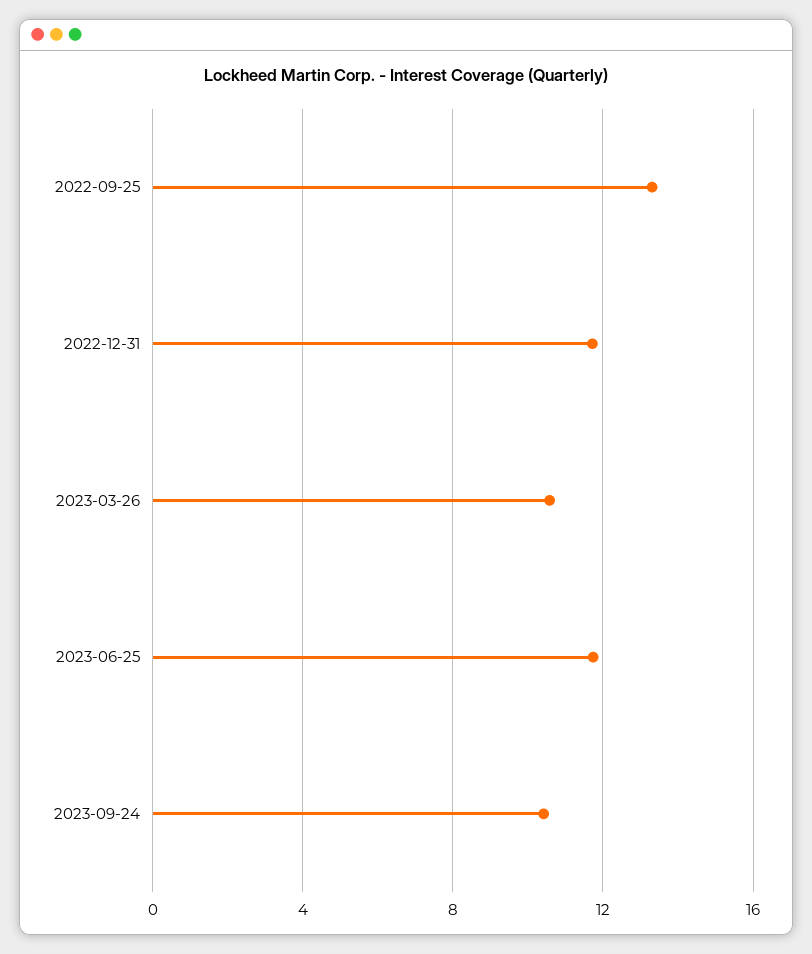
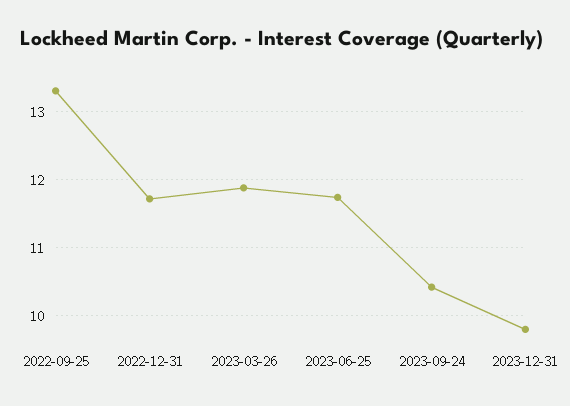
2023-03-26: 10.5 -> 11.9
2023-12-31: none -> 9.8

